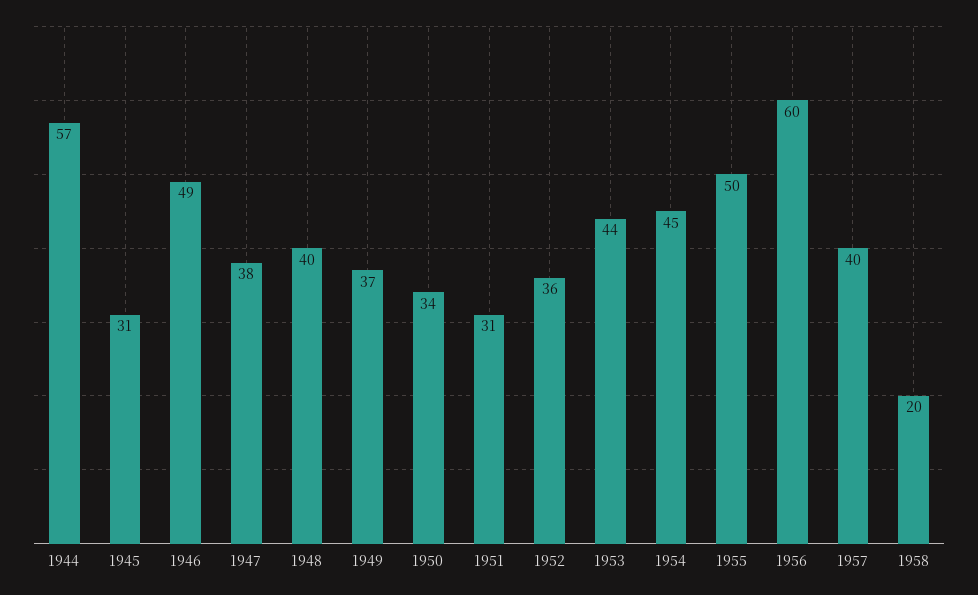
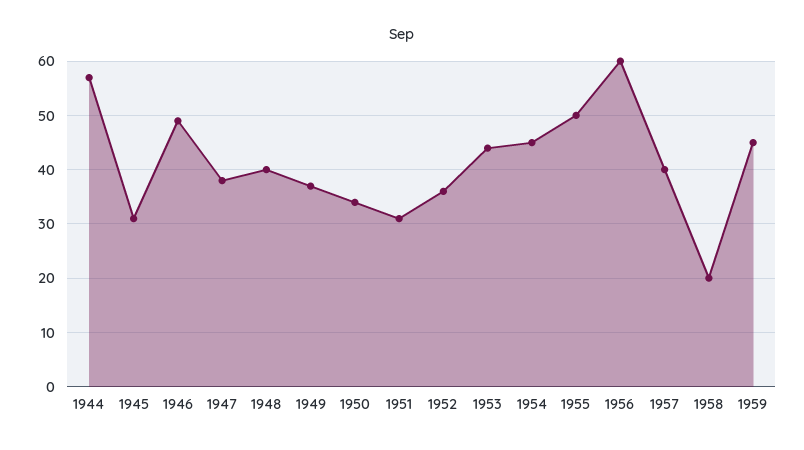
1959: none -> 45

